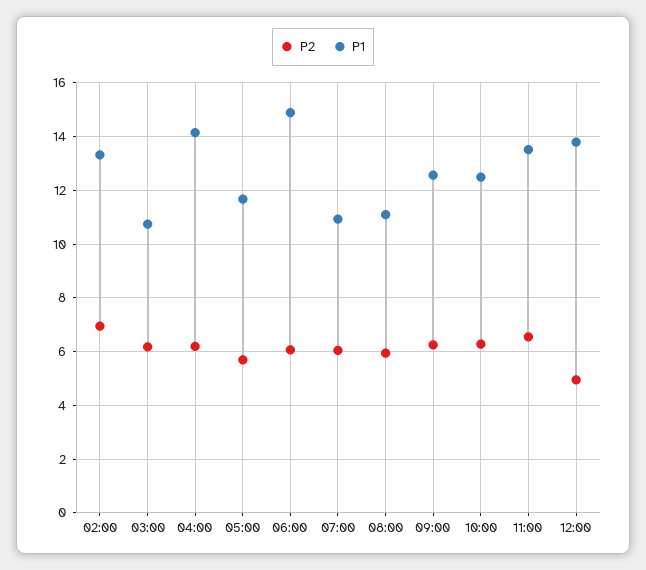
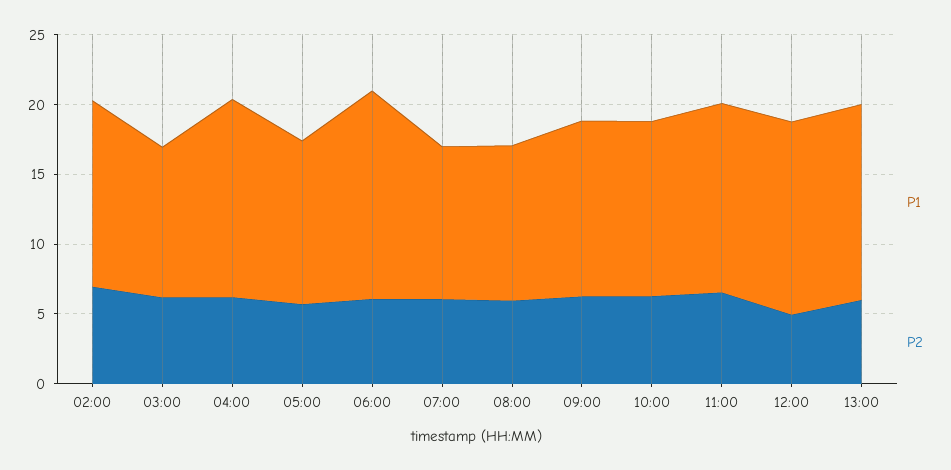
P1, 13:00: none -> 14
P2, 13:00: none -> 6

